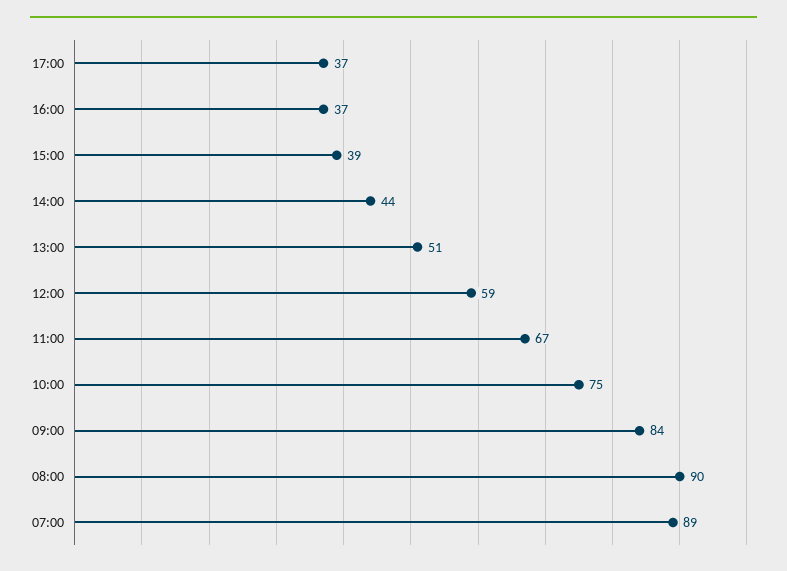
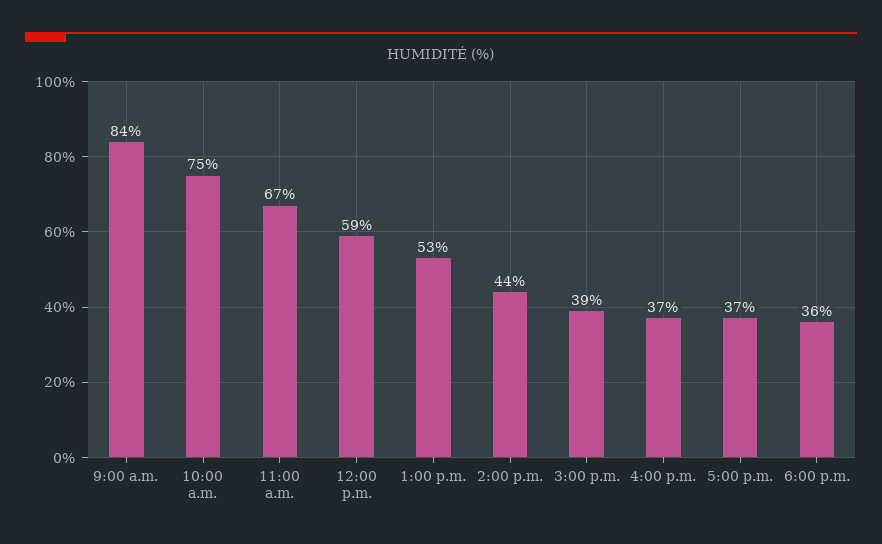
13:00: 51 -> 53
08:00: 90 -> none
07:00: 89 -> none
6:00 p.m.: none -> 36

